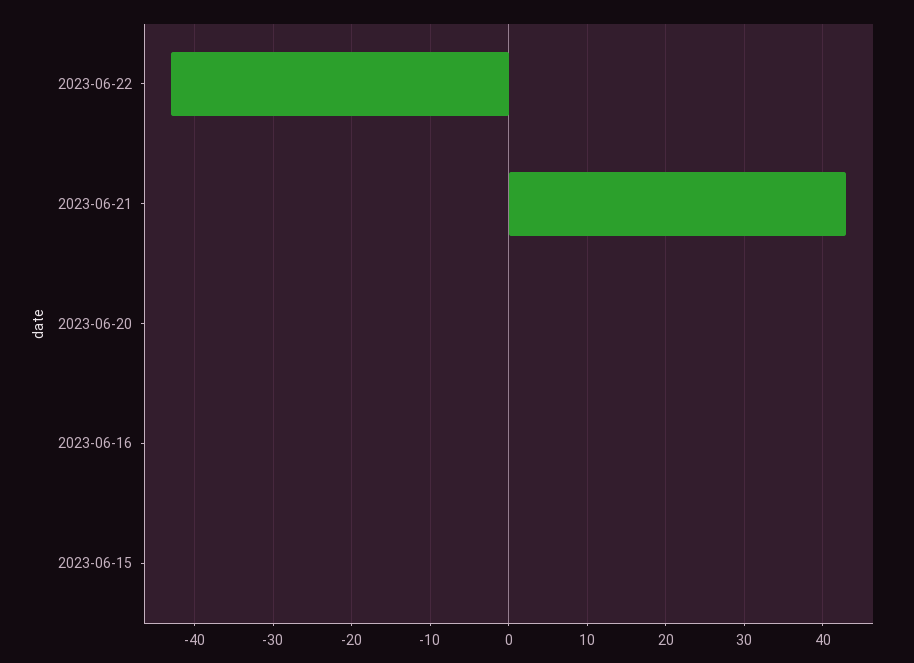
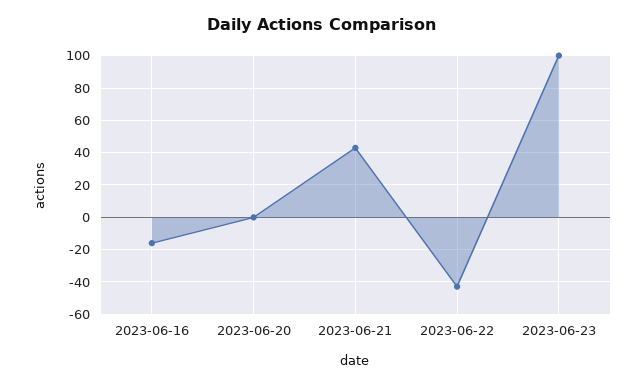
2023-06-16: 0 -> -15
2023-06-15: 0 -> none
2023-06-23: none -> 100

